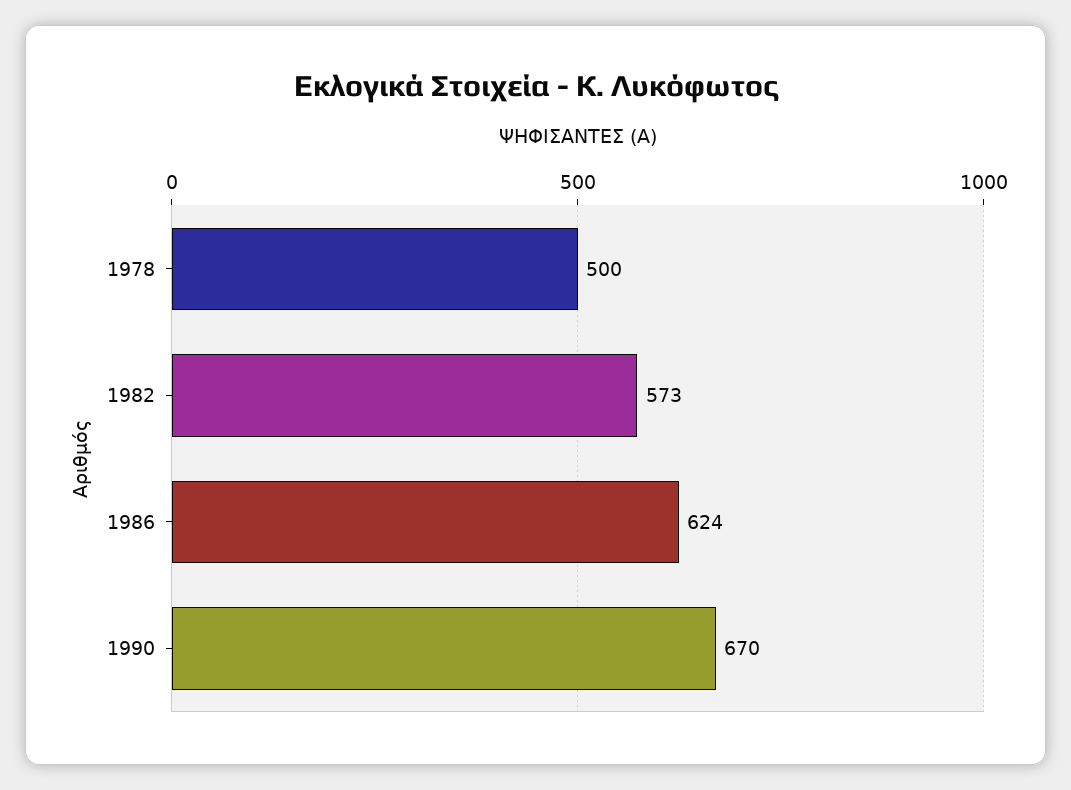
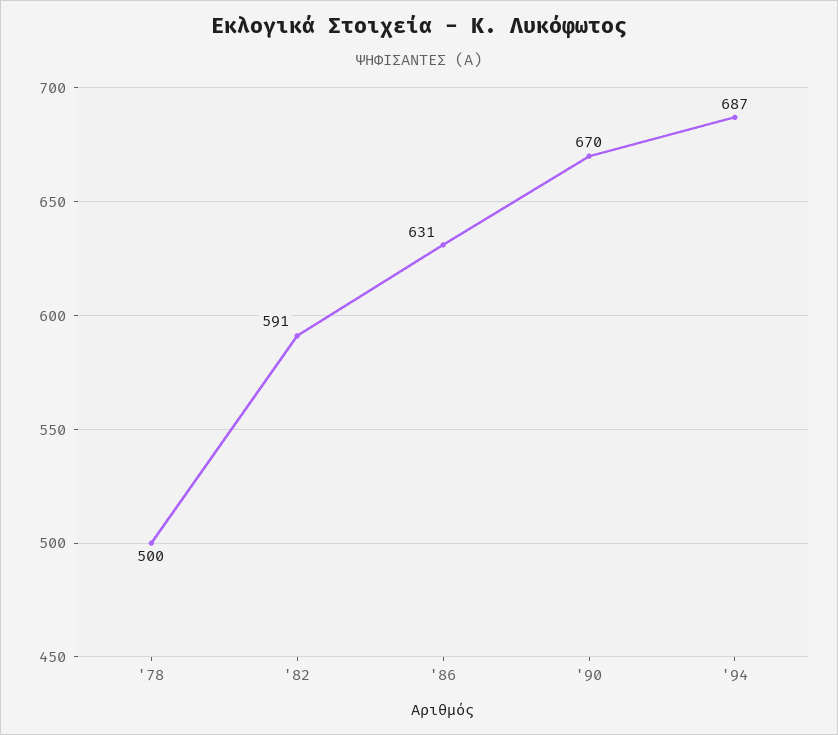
1982: 573 -> 591
1986: 624 -> 631
'94: none -> 687

